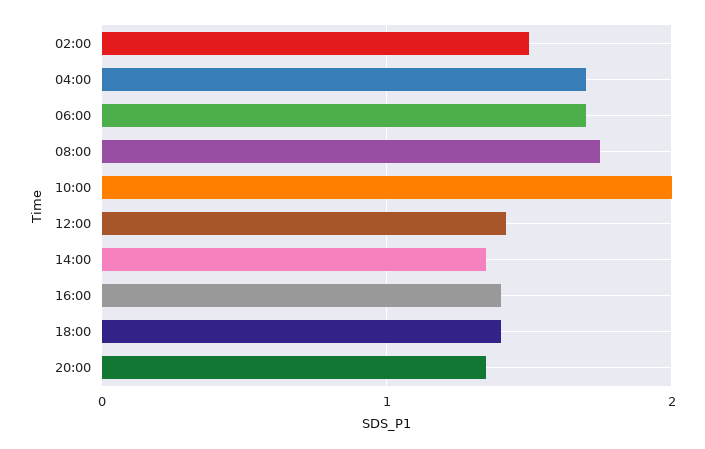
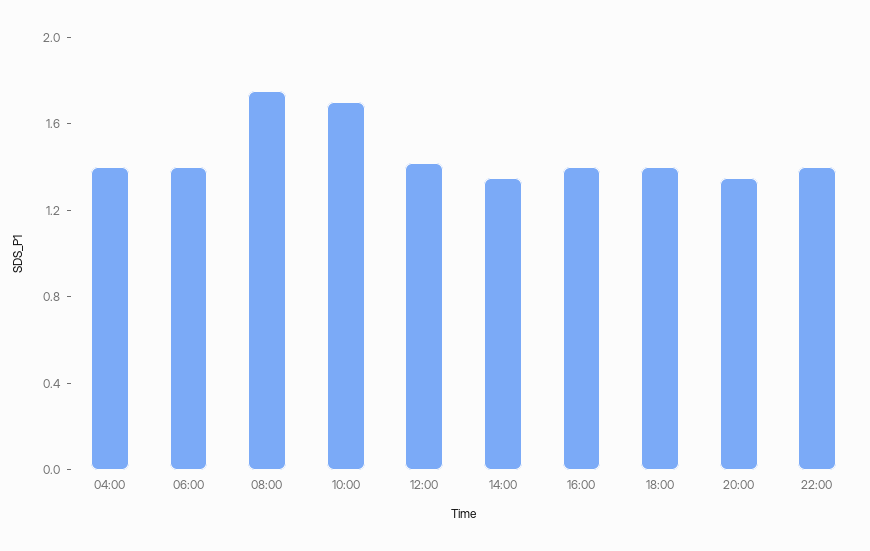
02:00: 1.5 -> none
04:00: 1.7 -> 1.4
06:00: 1.7 -> 1.4
10:00: 2 -> 1.7
22:00: none -> 1.4

